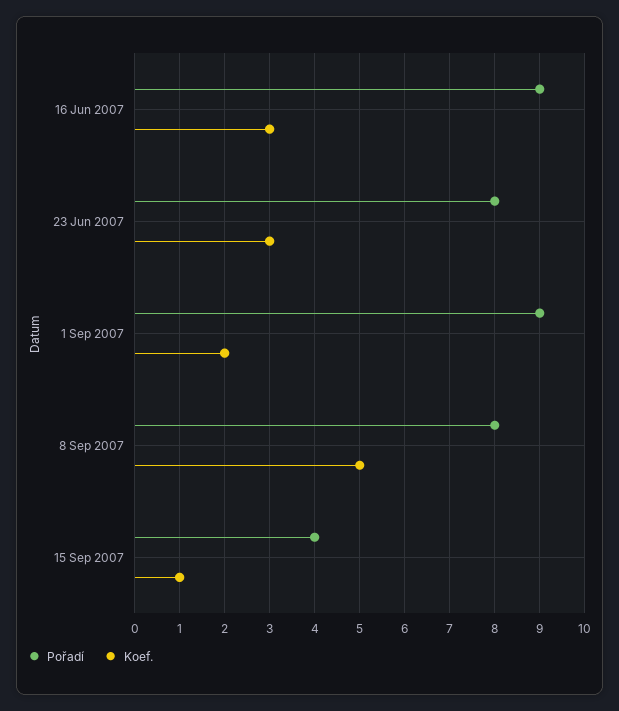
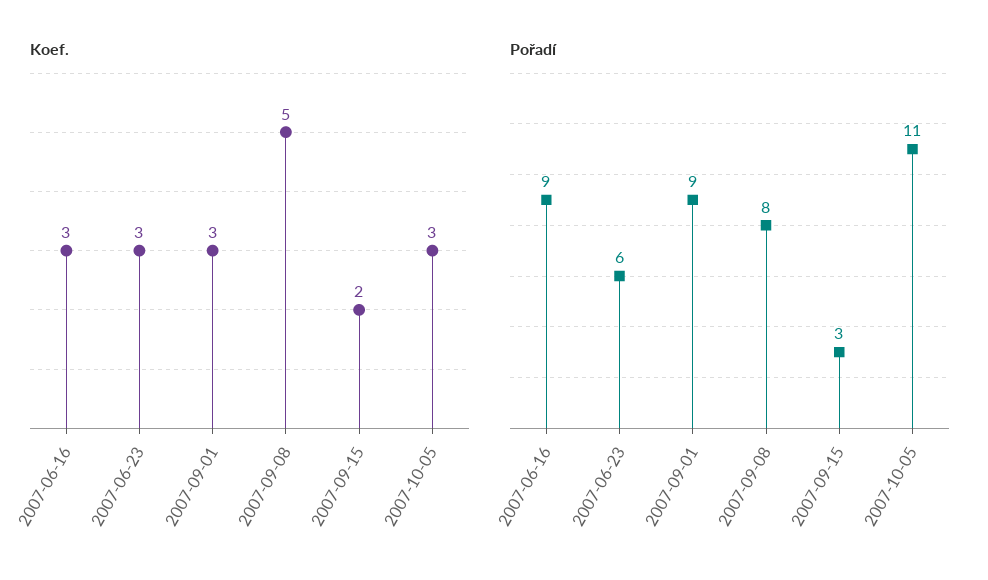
Pořadí, 23 Jun 2007: 8 -> 6
Koef., 1 Sep 2007: 2 -> 3
Pořadí, 15 Sep 2007: 4 -> 3
Koef., 15 Sep 2007: 1 -> 2
Koef., 2007-10-05: none -> 3
Pořadí, 2007-10-05: none -> 11

